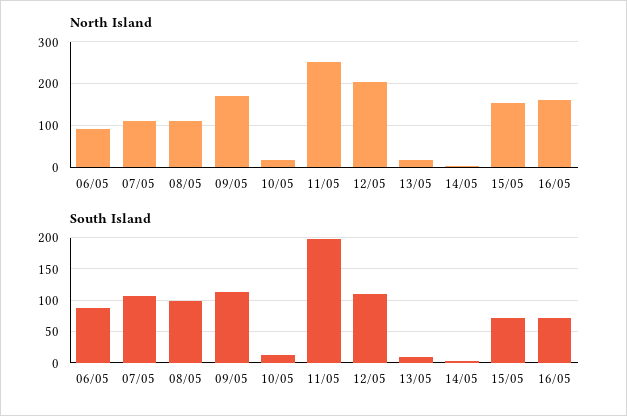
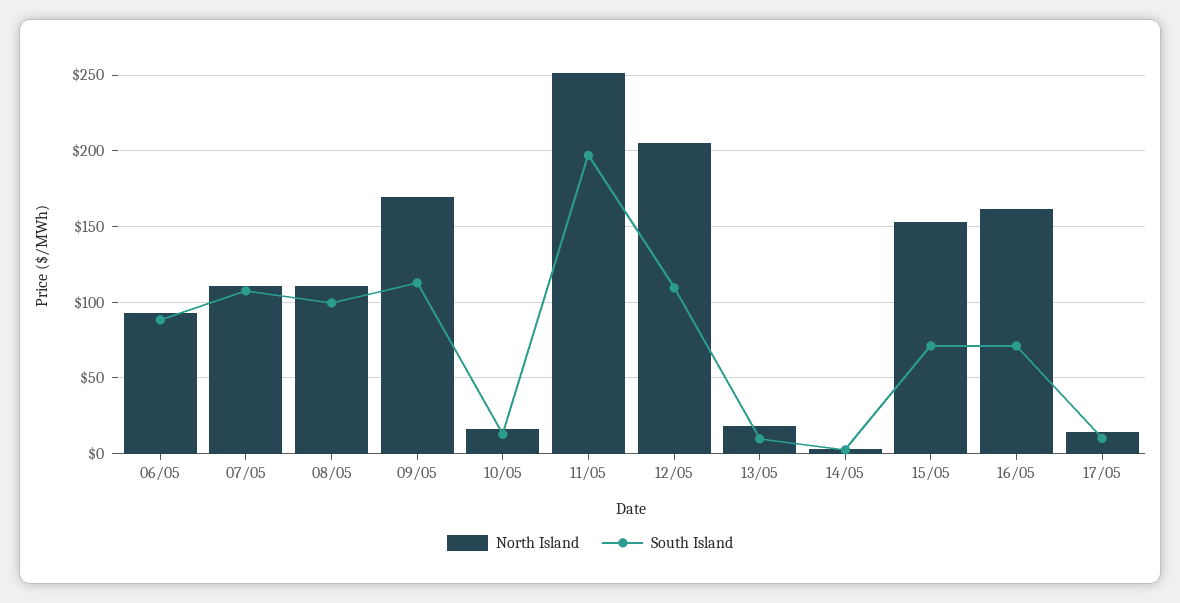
North Island, 17/05: none -> 15
South Island, 17/05: none -> 10

